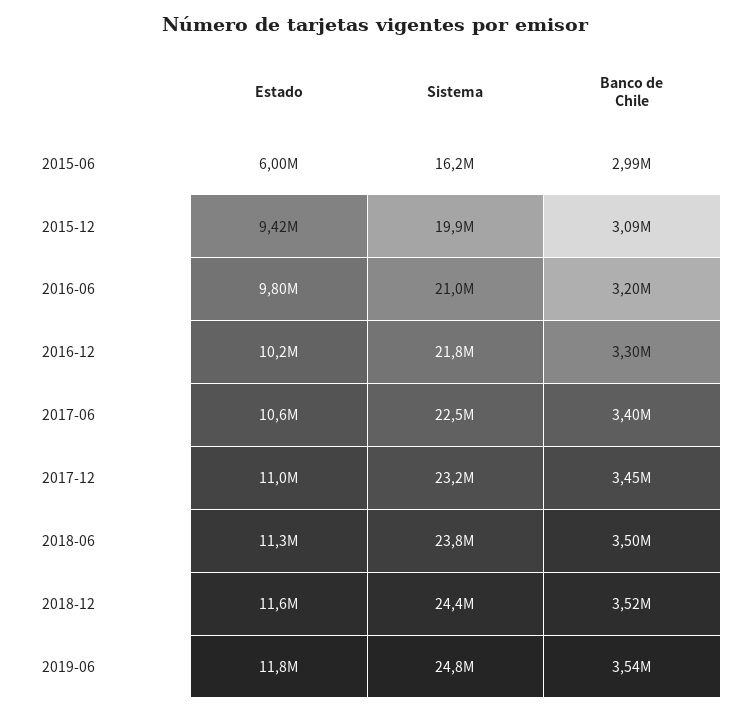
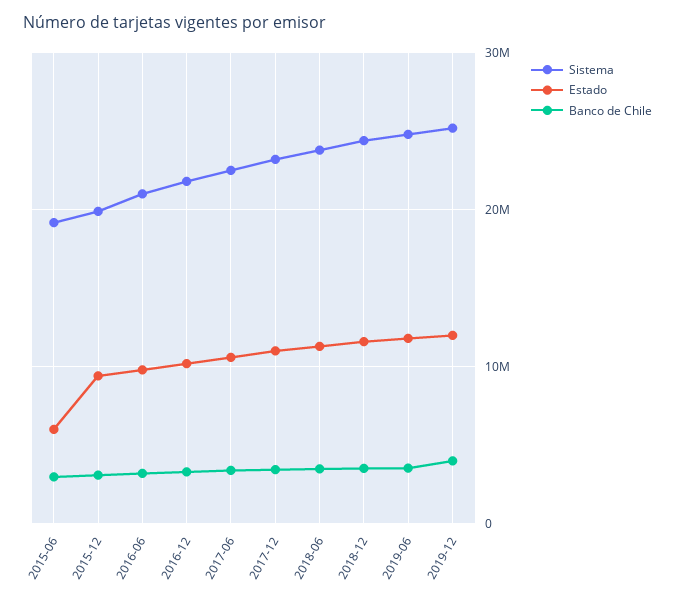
Sistema, 2015-06: 16200000 -> 19000000
Sistema, 2019-12: none -> 25000000
Estado, 2019-12: none -> 12000000
Banco de Chile, 2019-12: none -> 4000000

